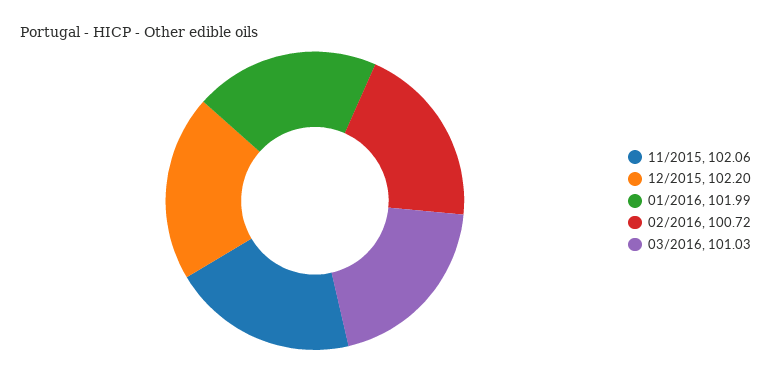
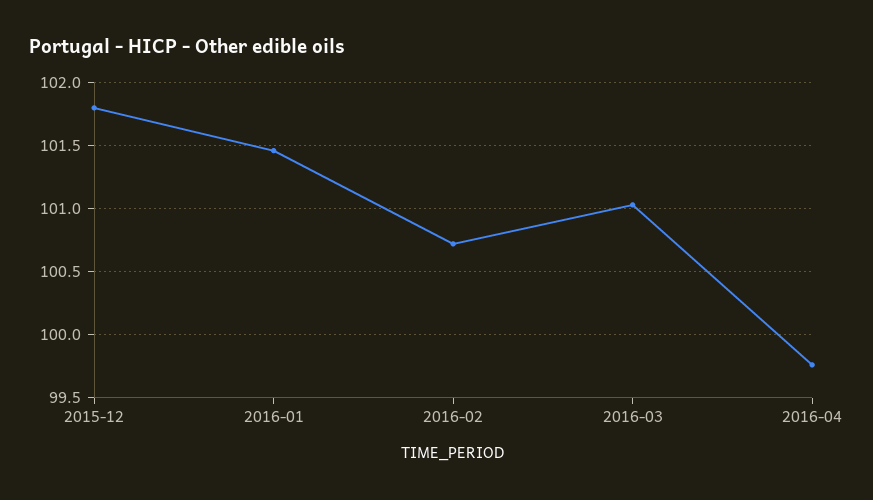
11/2015: 102.06 -> none
12/2015: 102.2 -> 101.8
01/2016: 101.99 -> 101.45
2016-04: none -> 99.75

